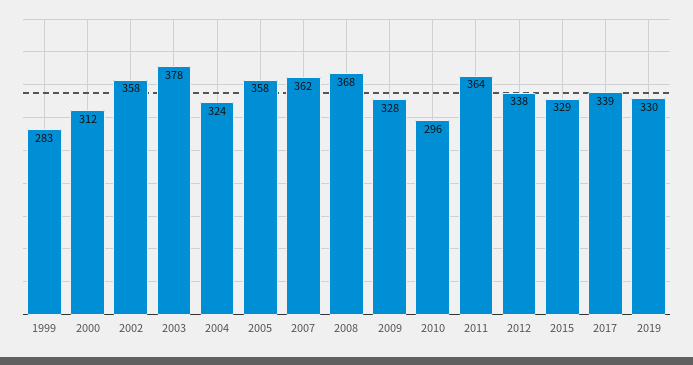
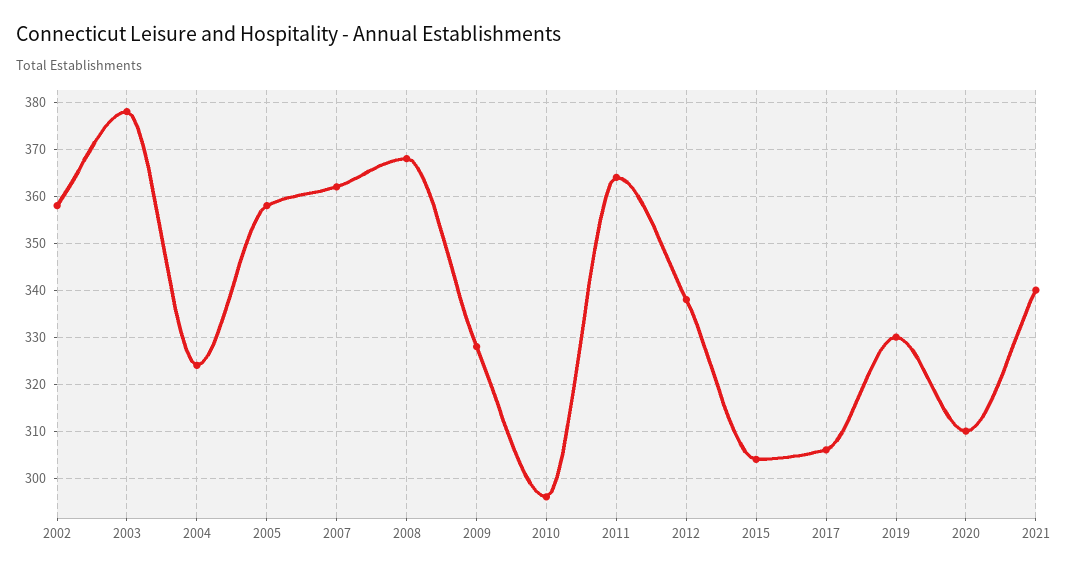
1999: 283 -> none
2000: 312 -> none
2015: 329 -> 305
2017: 339 -> 305
2020: none -> 310
2021: none -> 340

